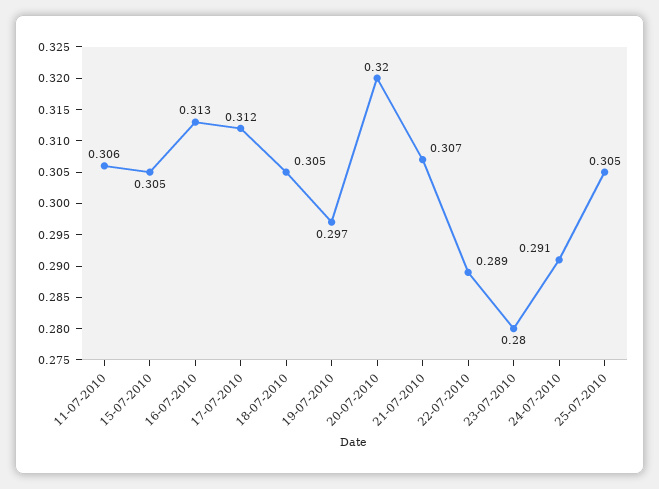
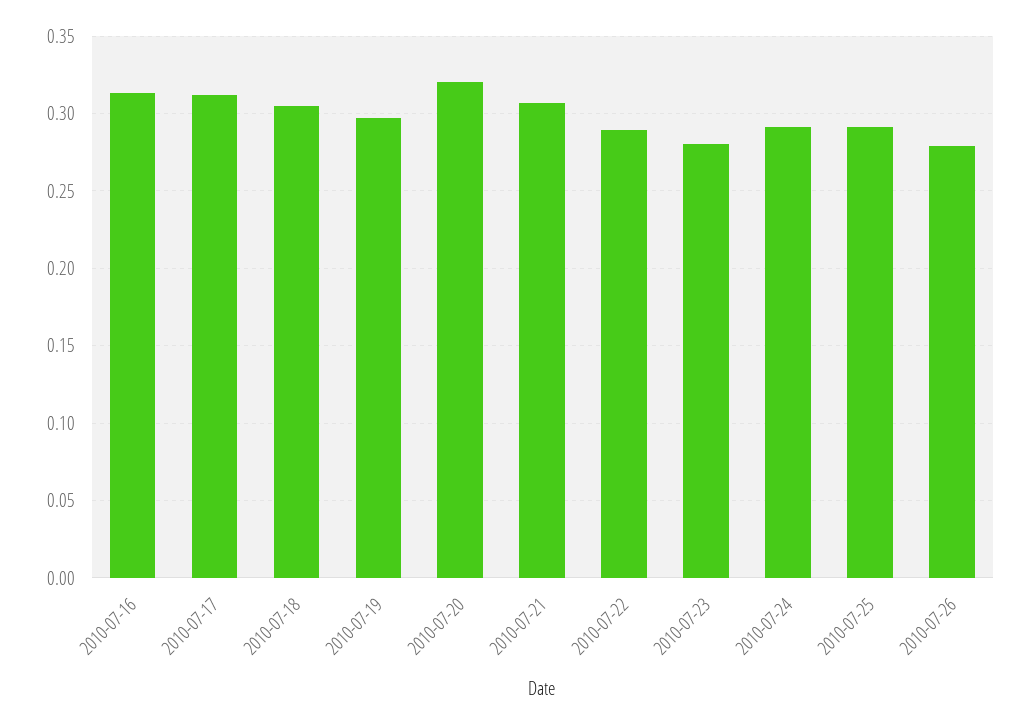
11-07-2010: 0.306 -> none
15-07-2010: 0.305 -> none
25-07-2010: 0.305 -> 0.29
2010-07-26: none -> 0.28

